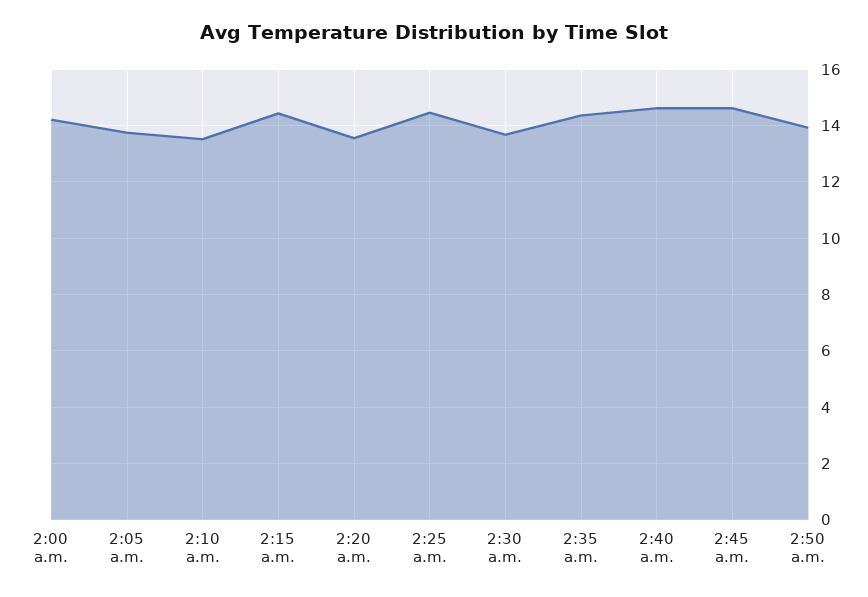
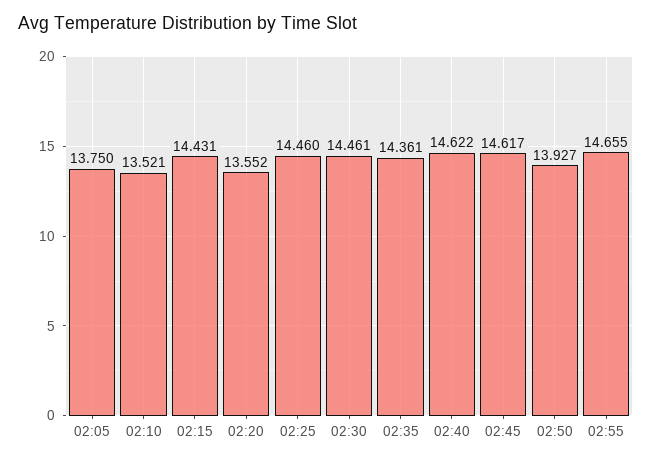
2:00 a.m.: 14.25 -> none
2:30 a.m.: 13.75 -> 14.461
02:55: none -> 14.655

